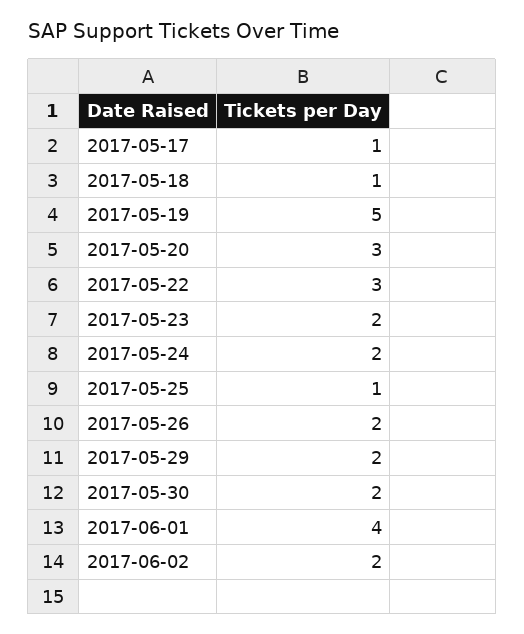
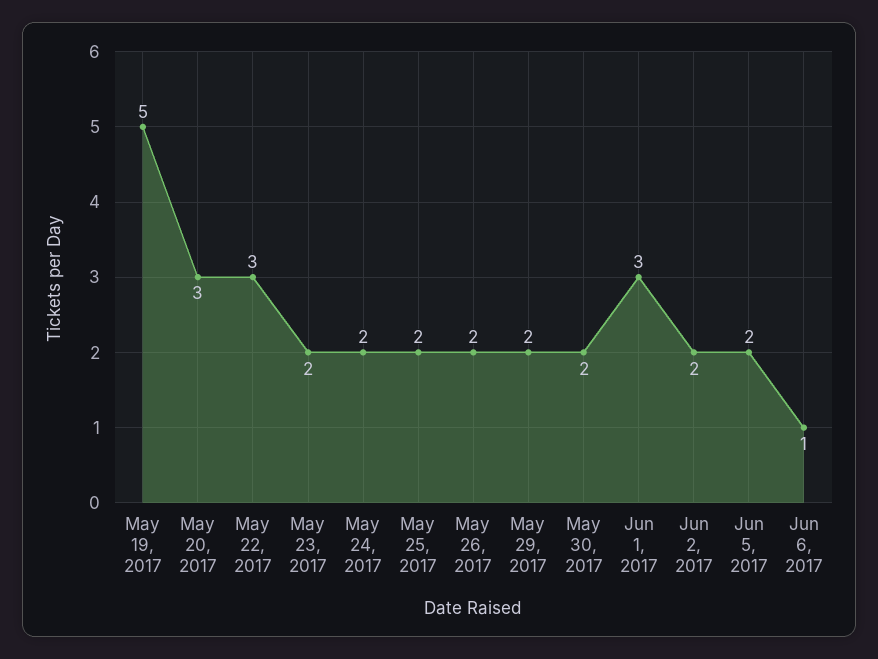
2017-05-17: 1 -> none
2017-05-18: 1 -> none
2017-05-25: 1 -> 2
2017-06-01: 4 -> 3
Jun 5, 2017: none -> 2
Jun 6, 2017: none -> 1

